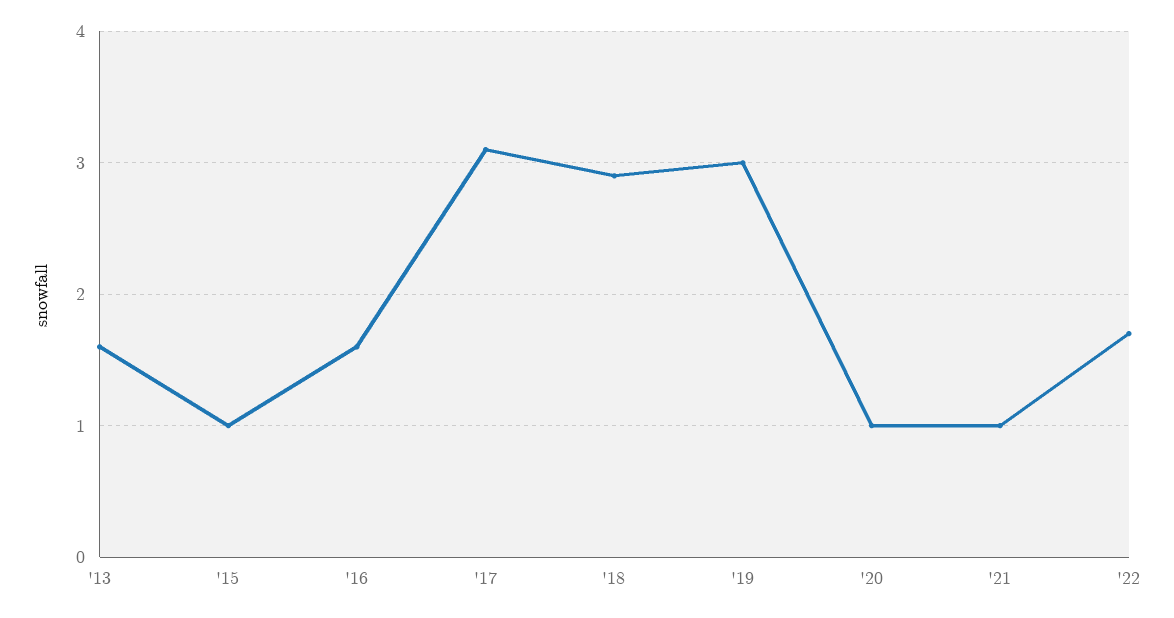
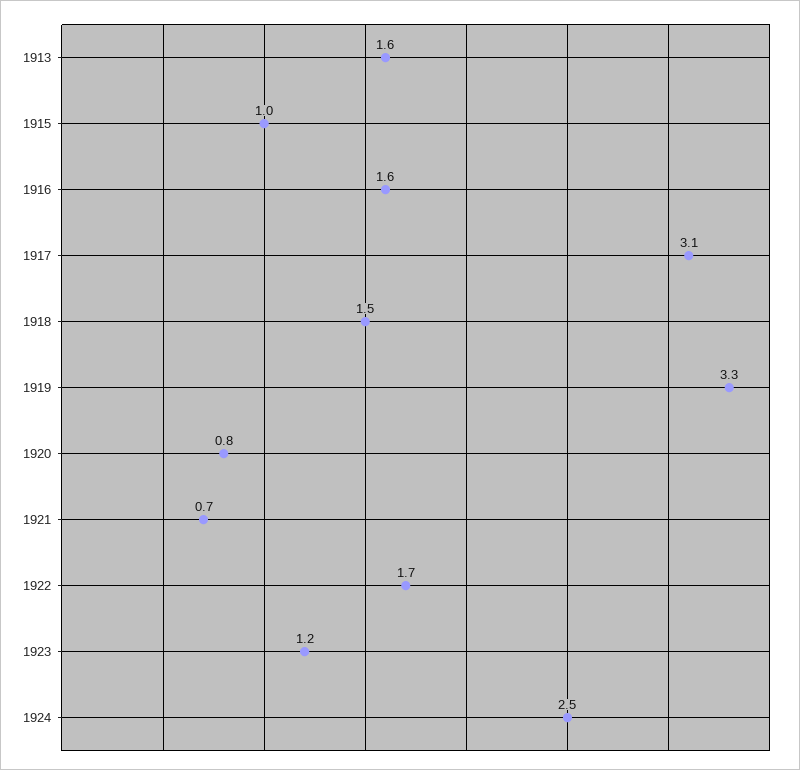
'18: 2.9 -> 1.5
'19: 3 -> 3.3
'20: 1 -> 0.8
'21: 1 -> 0.7
1923: none -> 1.2
1924: none -> 2.5

